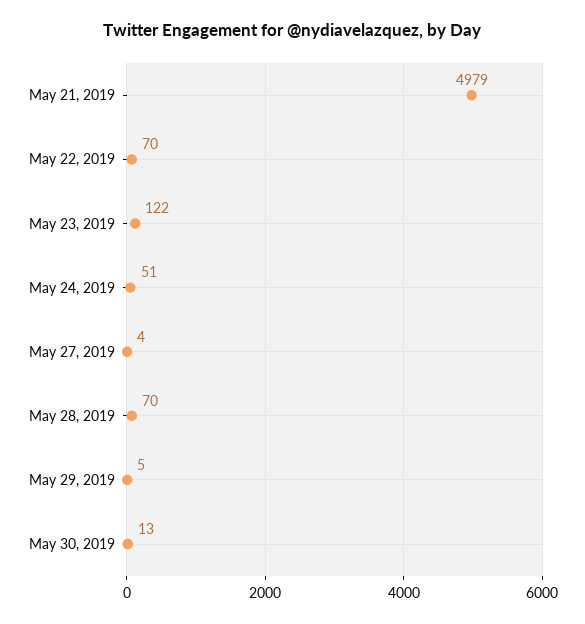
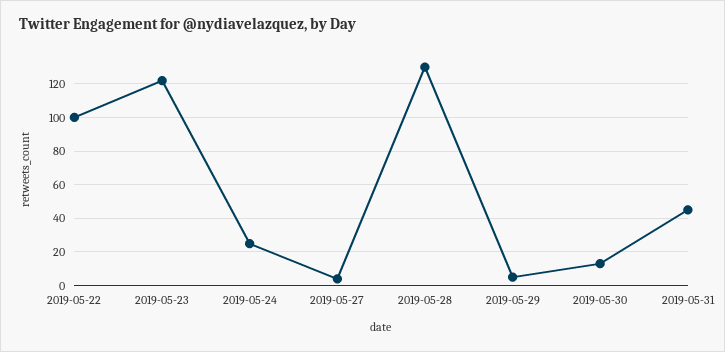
May 21, 2019: 4979 -> none
May 22, 2019: 70 -> 100
May 24, 2019: 51 -> 25
May 28, 2019: 70 -> 130
2019-05-31: none -> 45

